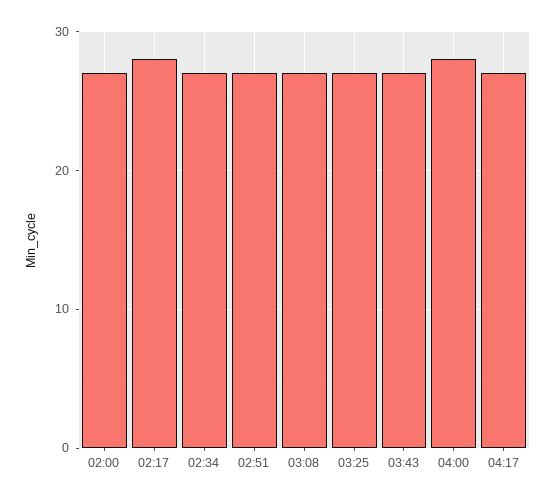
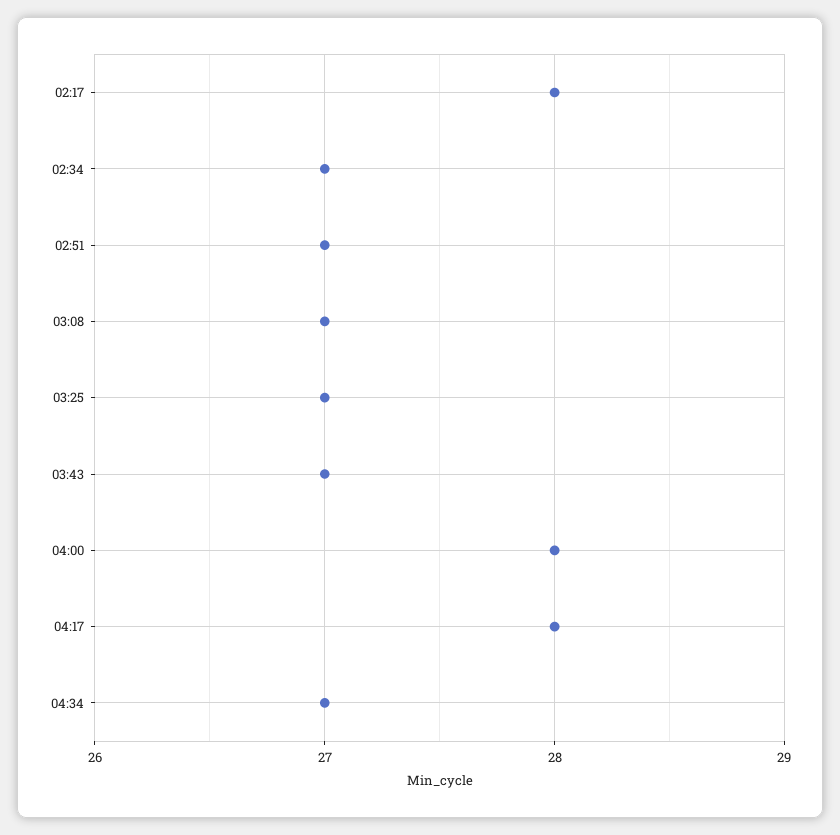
02:00: 27 -> none
04:17: 27 -> 28
04:34: none -> 27

